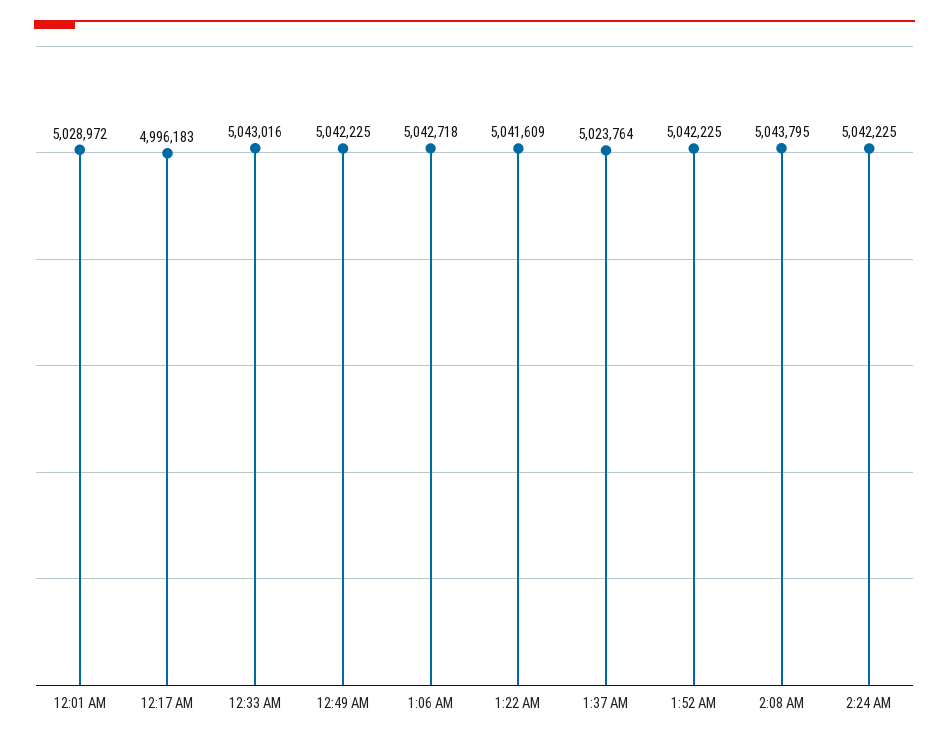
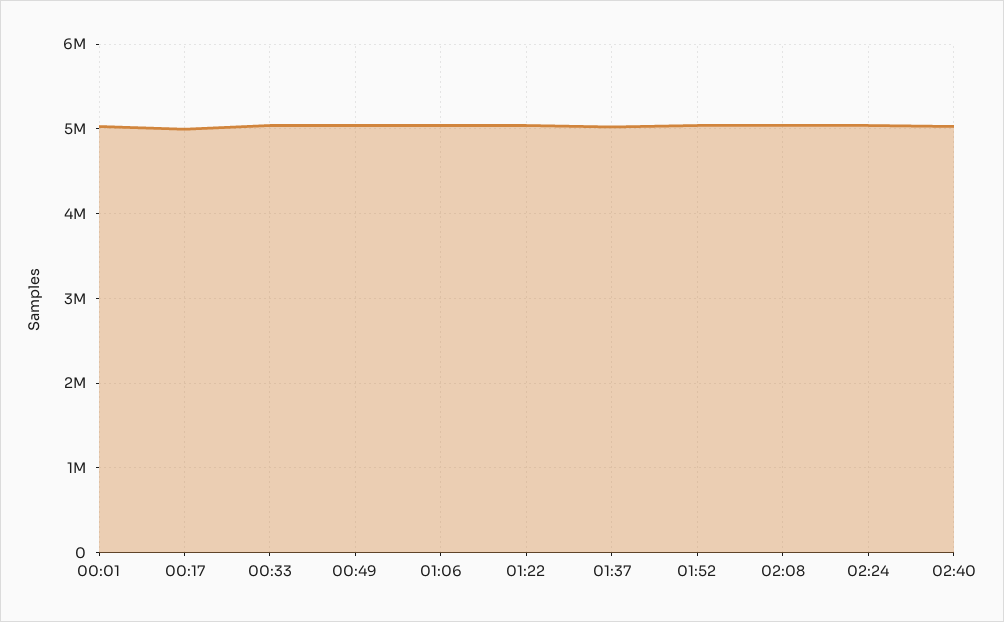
02:40: none -> 5000000

